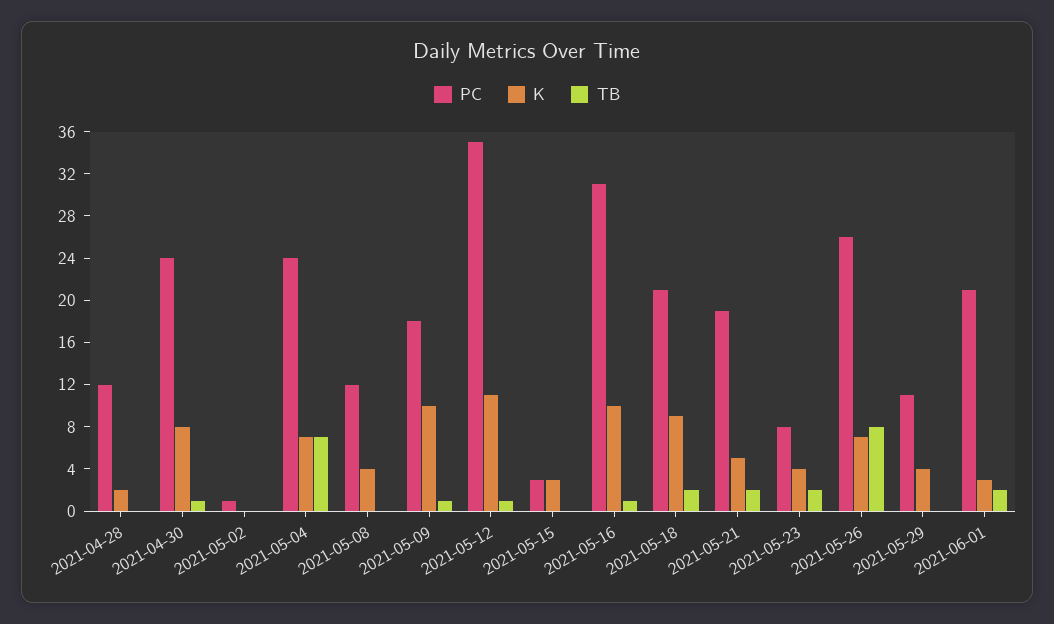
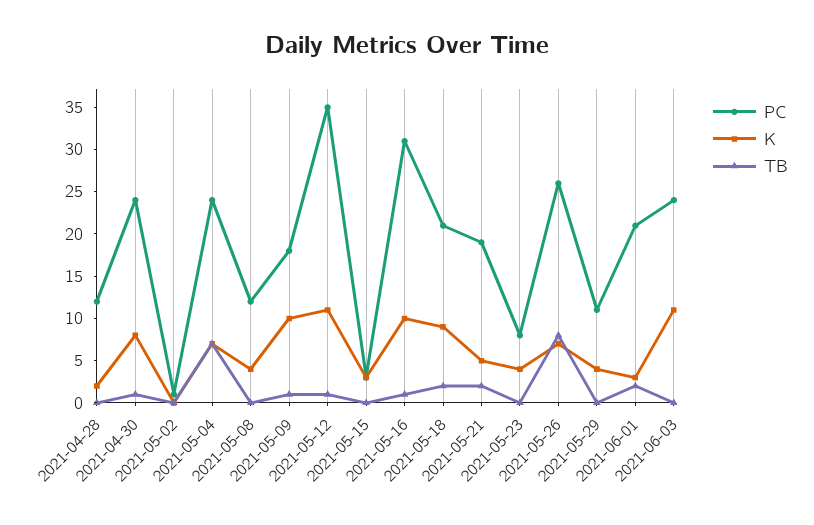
TB, 2021-05-23: 2 -> 0
PC, 2021-06-03: none -> 24
K, 2021-06-03: none -> 11
TB, 2021-06-03: none -> 0

